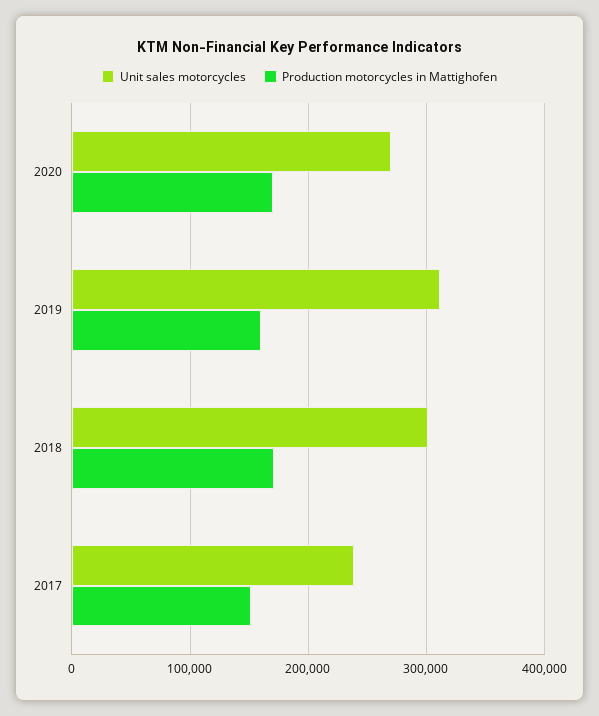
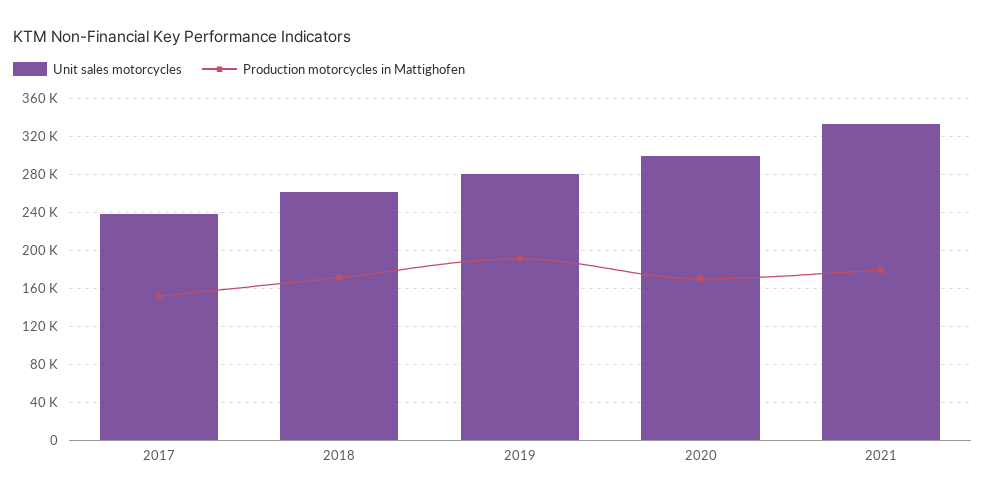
Unit sales motorcycles, 2020: 270000 -> 300000
Unit sales motorcycles, 2019: 310000 -> 280000
Production motorcycles in Mattighofen, 2019: 160000 -> 190000
Unit sales motorcycles, 2018: 300000 -> 260000
Unit sales motorcycles, 2021: none -> 330000
Production motorcycles in Mattighofen, 2021: none -> 180000

